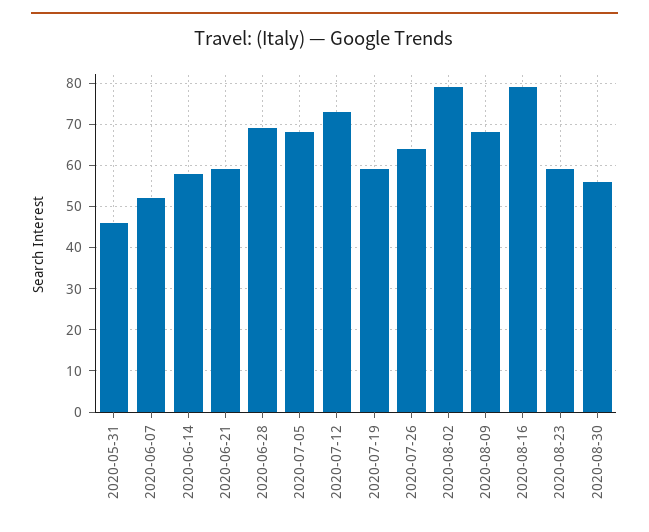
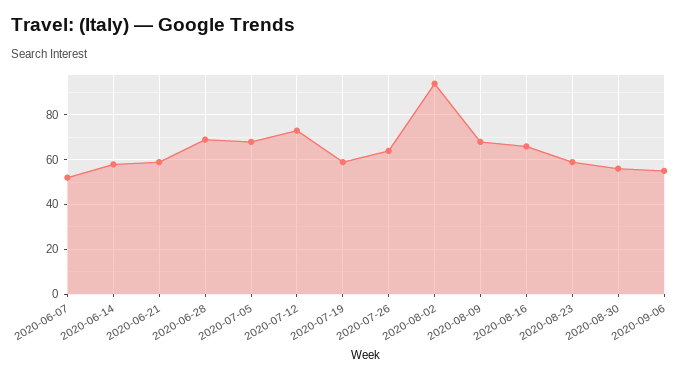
2020-05-31: 45 -> none
2020-08-02: 80 -> 95
2020-08-16: 80 -> 65
2020-09-06: none -> 55

